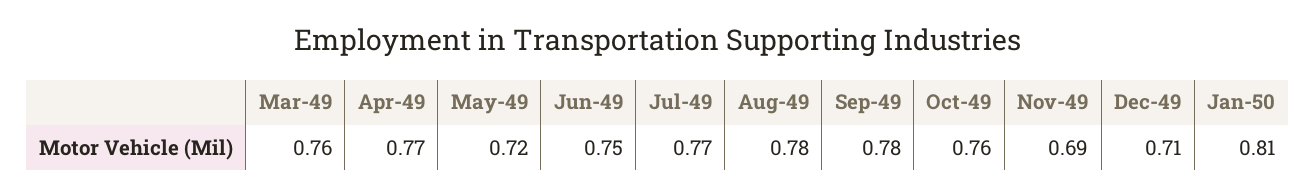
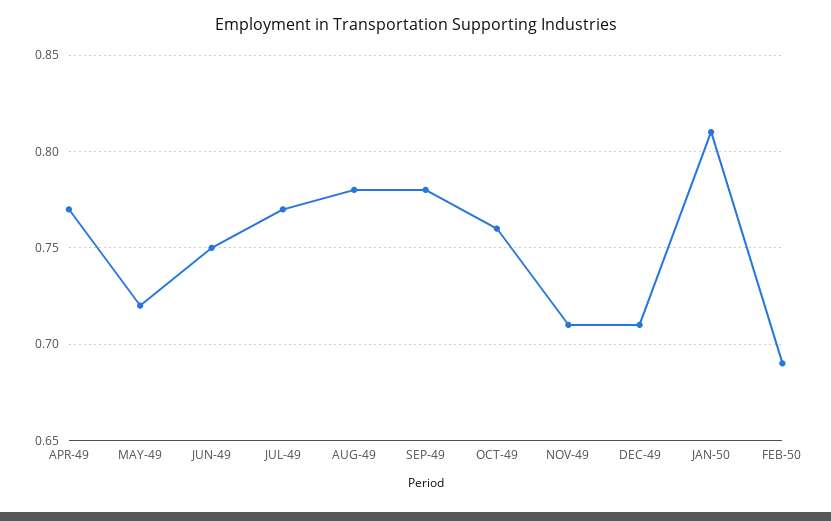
Mar-49: 0.76 -> none
Nov-49: 0.69 -> 0.71
FEB-50: none -> 0.69

